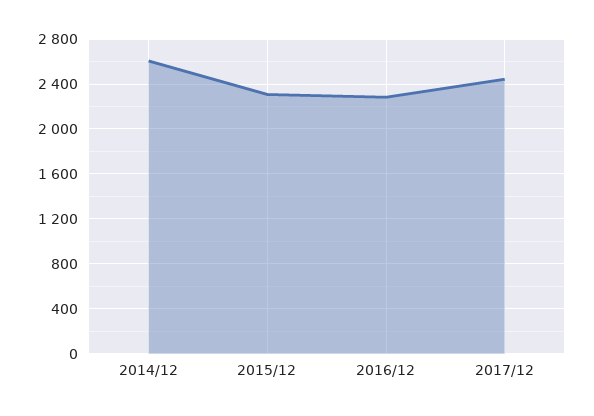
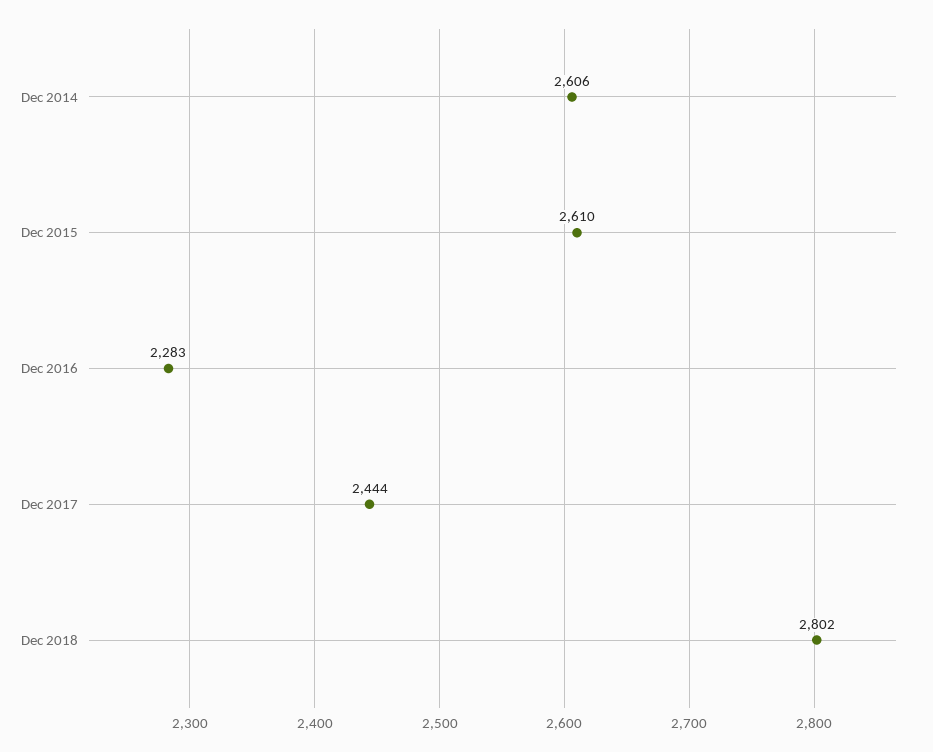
2015/12: 2300 -> 2610
Dec 2018: none -> 2802

